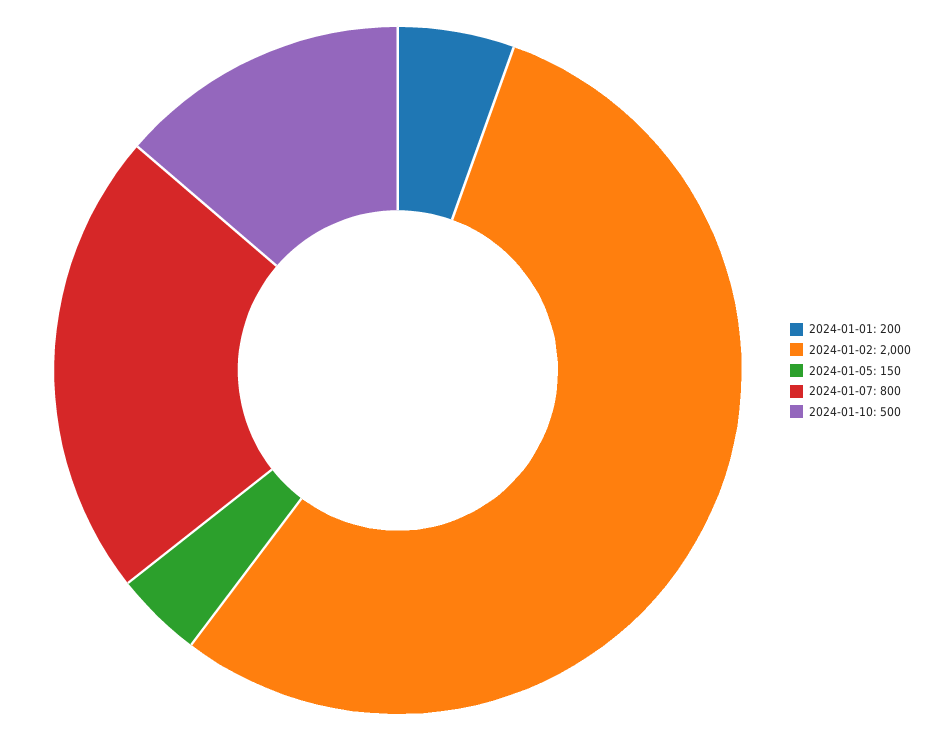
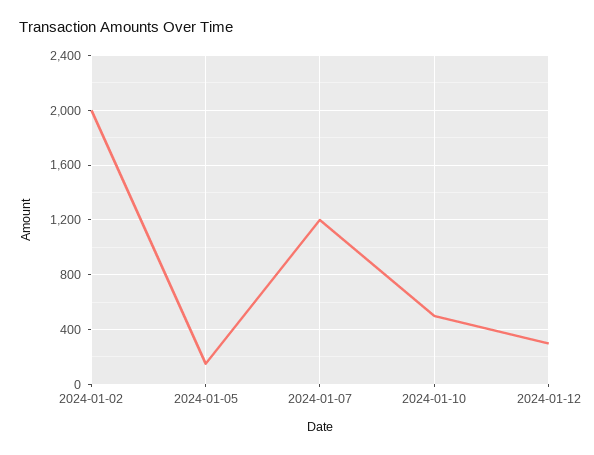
2024-01-01: 200 -> none
2024-01-07: 800 -> 1200
2024-01-12: none -> 300

